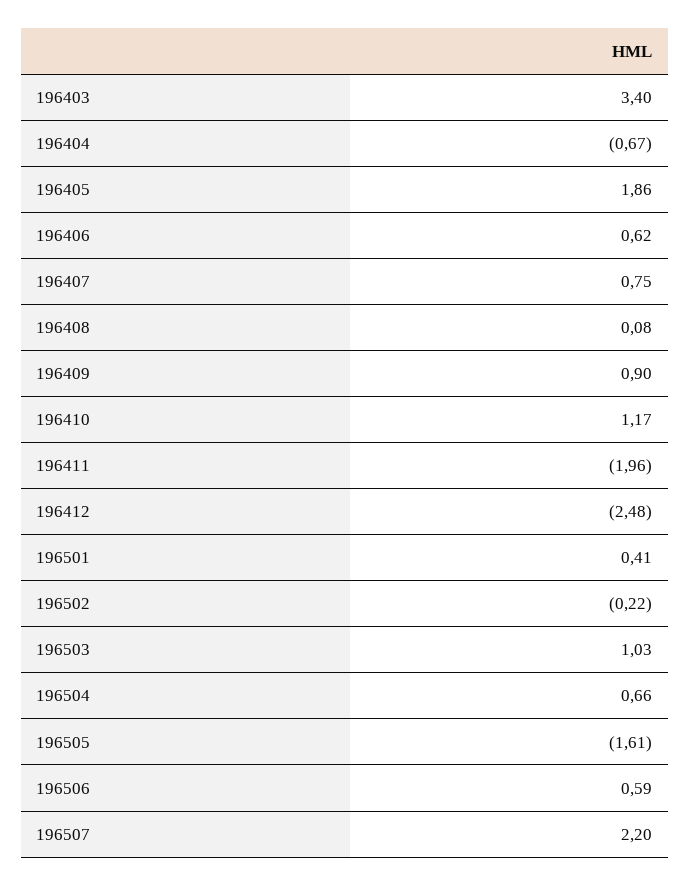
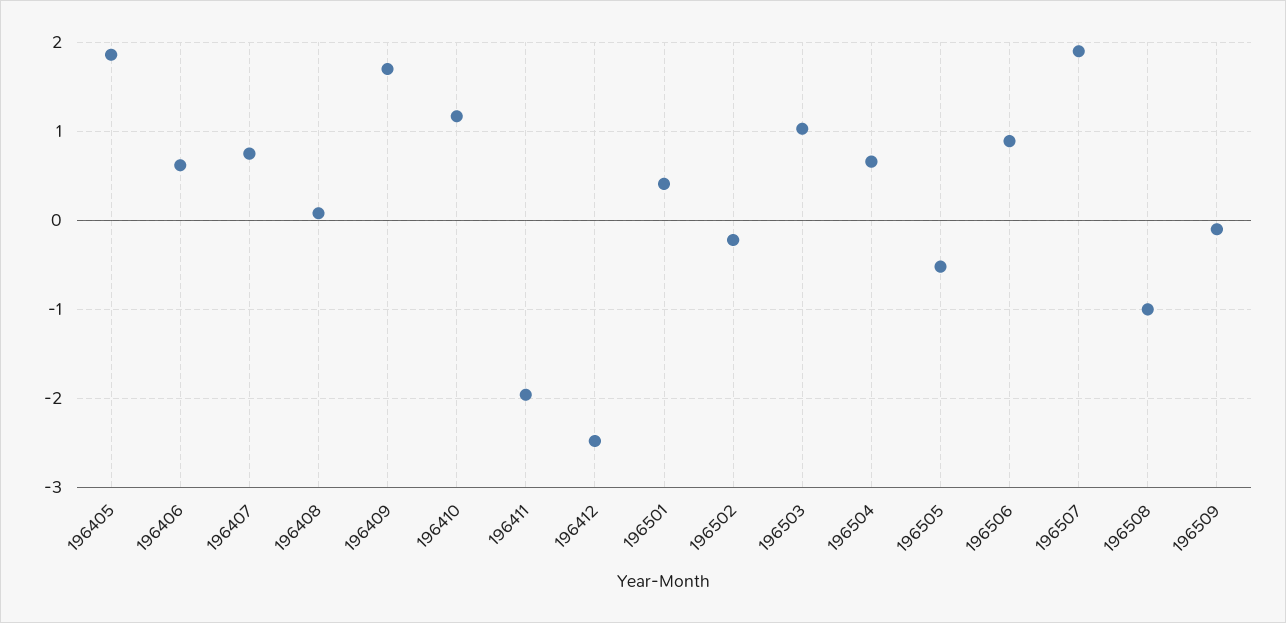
196403: 3.4 -> none
196404: -0.67 -> none
196409: 0.9 -> 1.7
196505: -1.61 -> -0.5
196506: 0.59 -> 0.9
196507: 2.2 -> 1.9
196508: none -> -1
196509: none -> -0.1

